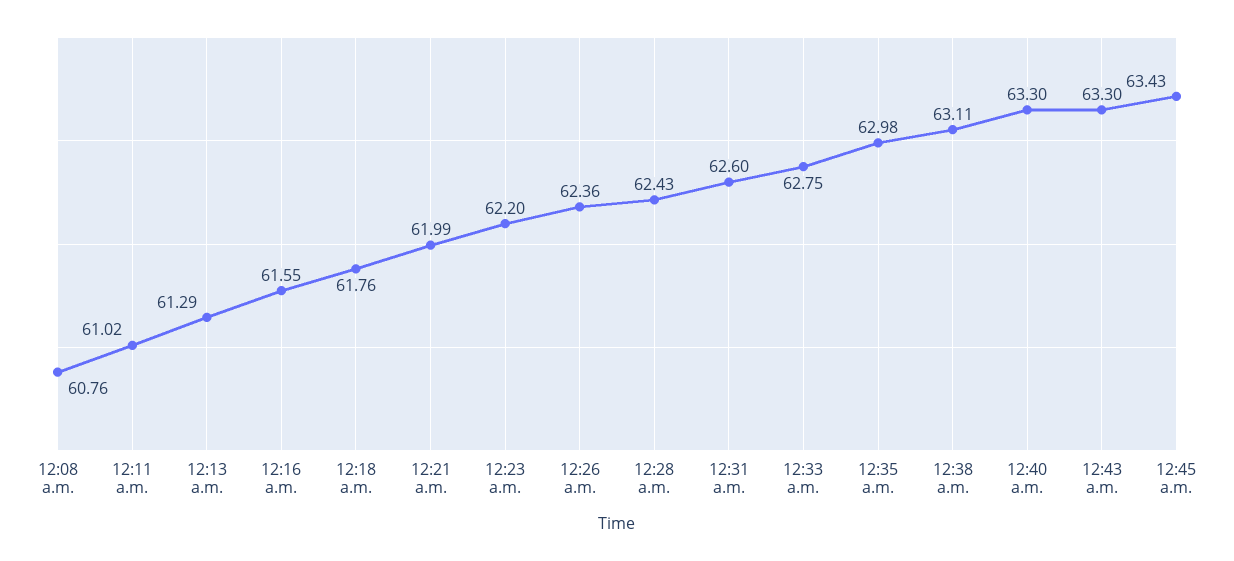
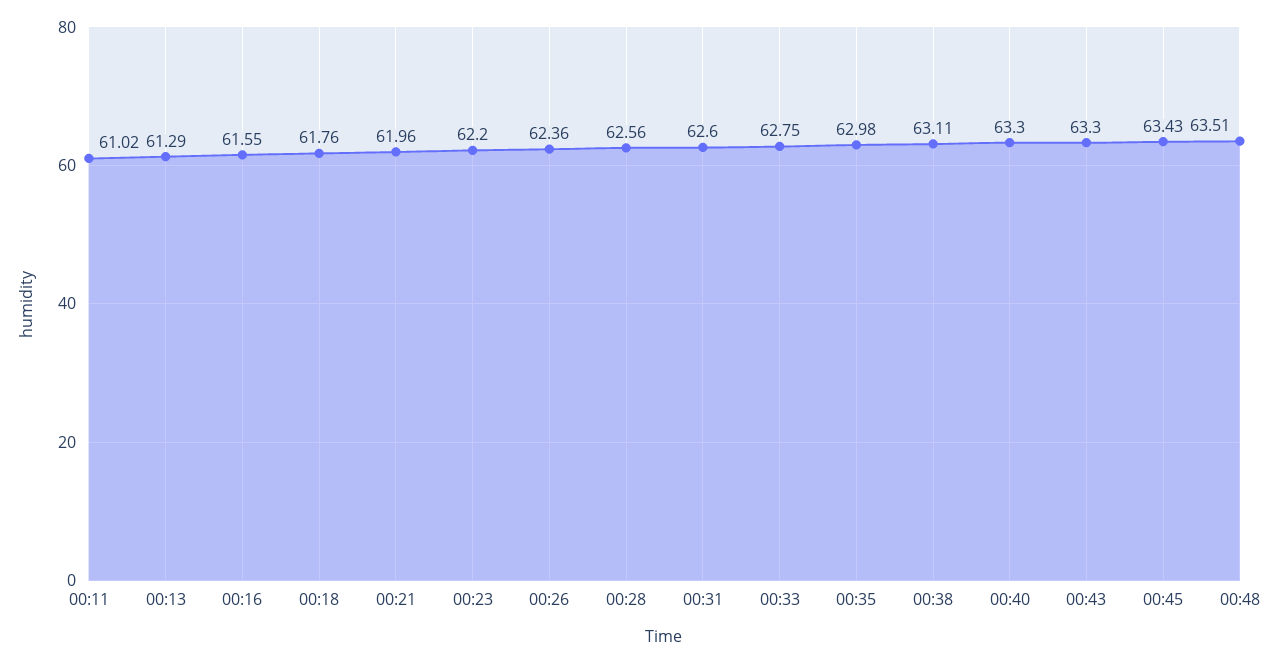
12:08 a.m.: 60.76 -> none
12:21 a.m.: 61.99 -> 61.96
12:28 a.m.: 62.43 -> 62.56
00:48: none -> 63.51

